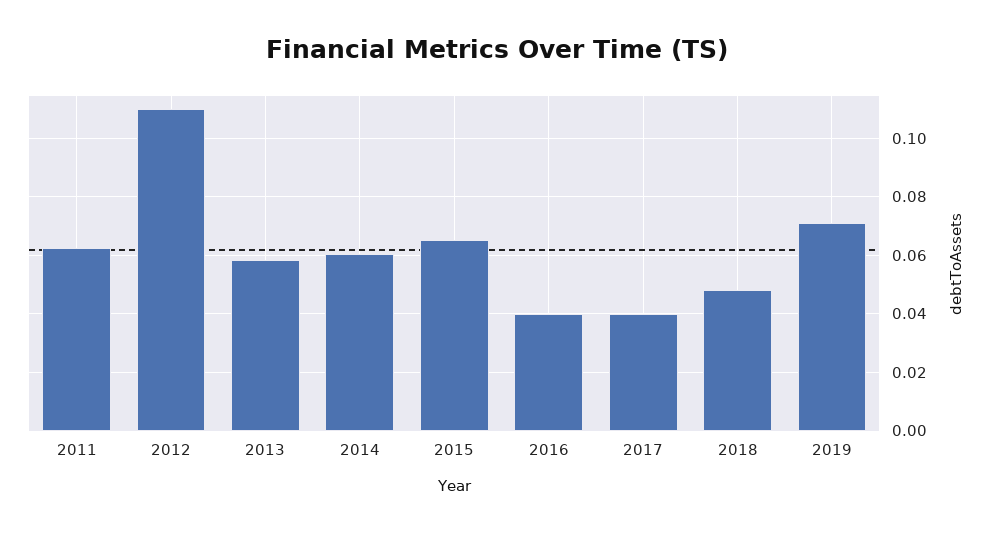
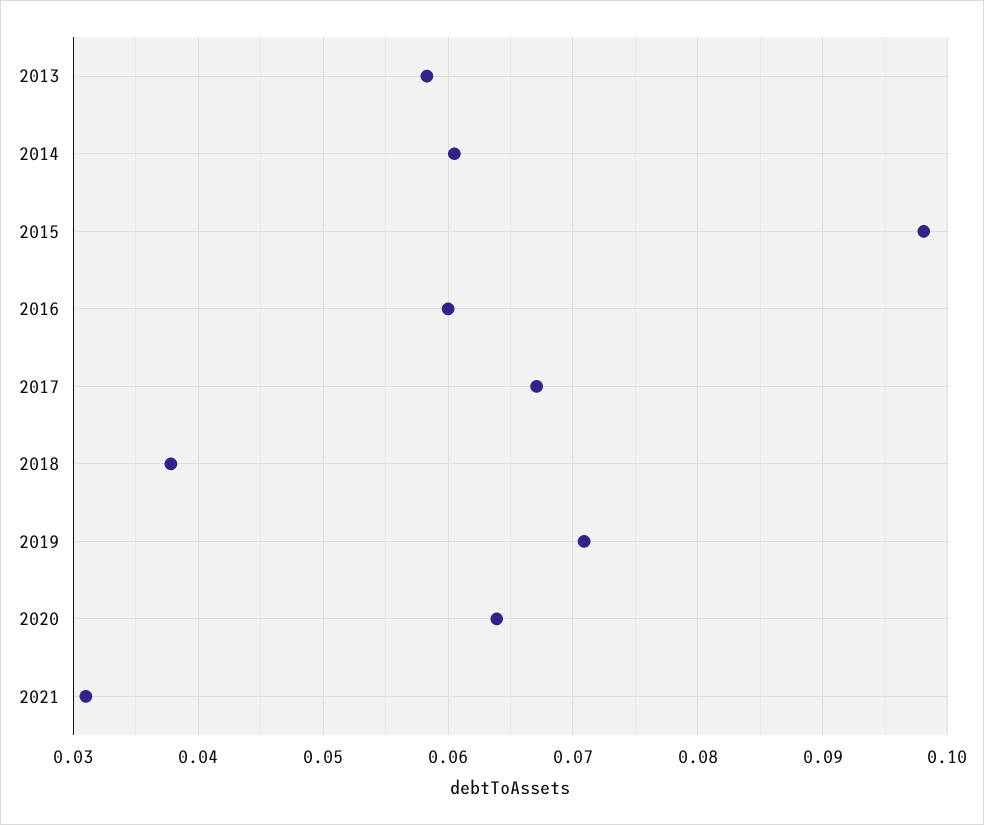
2011: 0.0625 -> none
2012: 0.11 -> none
2015: 0.065 -> 0.098
2016: 0.04 -> 0.06
2017: 0.04 -> 0.067
2018: 0.0475 -> 0.038
2020: none -> 0.064
2021: none -> 0.031

